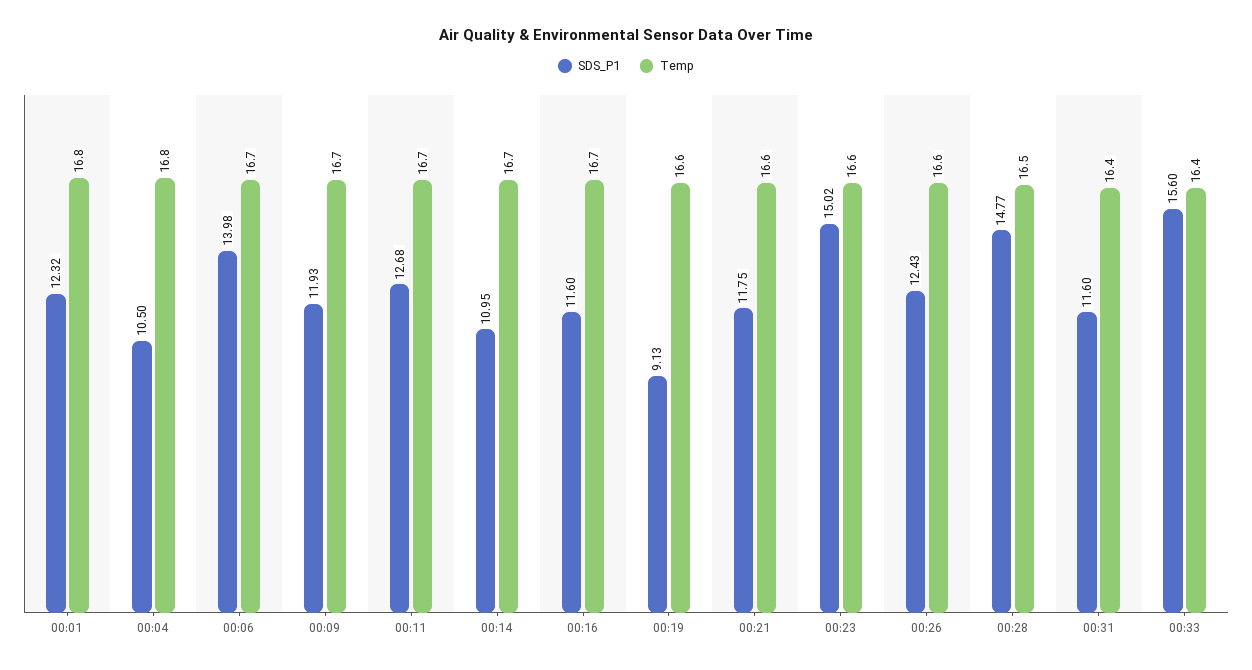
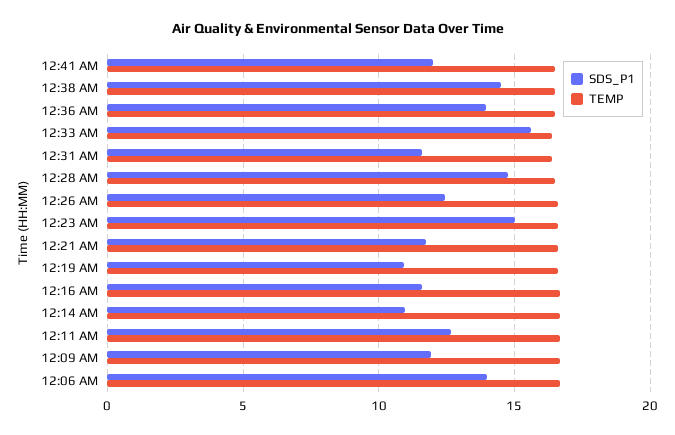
SDS_P1, 00:01: 12.32 -> none
Temp, 00:01: 16.8 -> none
SDS_P1, 00:04: 10.5 -> none
Temp, 00:04: 16.8 -> none
SDS_P1, 00:19: 9.13 -> 11
SDS_P1, 12:41 AM: none -> 12
Temp, 12:41 AM: none -> 16.5
SDS_P1, 12:38 AM: none -> 14.5
Temp, 12:38 AM: none -> 16.5
SDS_P1, 12:36 AM: none -> 14
Temp, 12:36 AM: none -> 16.5

